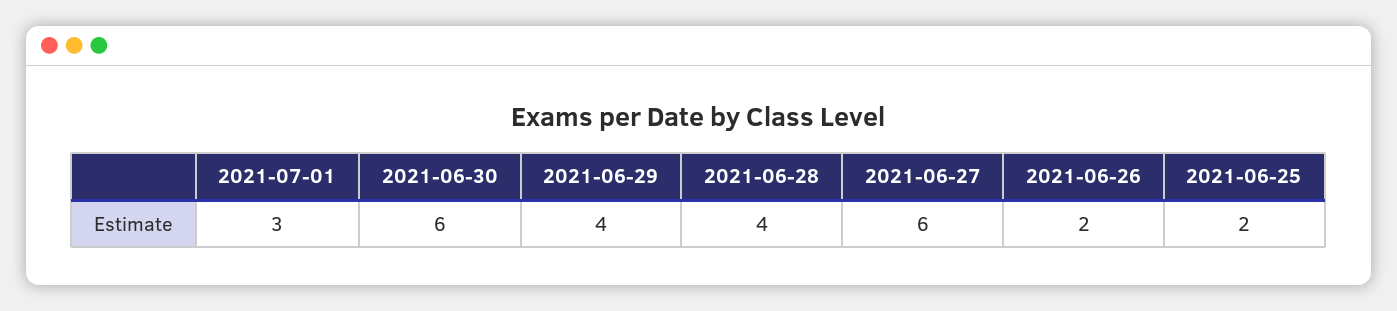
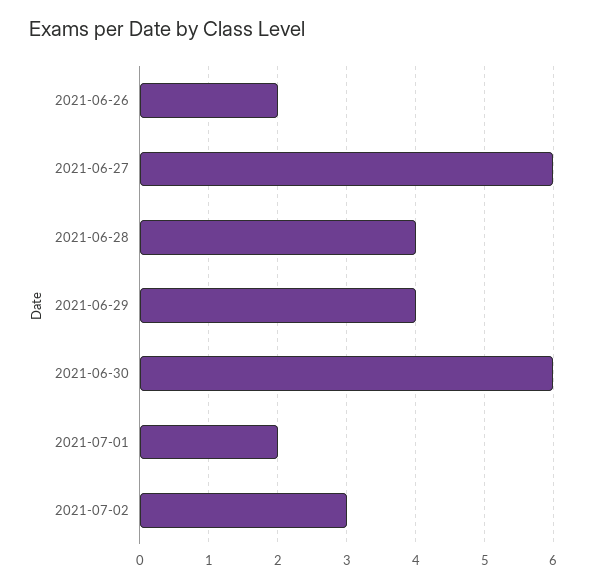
2021-07-01: 3 -> 2
2021-06-25: 2 -> none
2021-07-02: none -> 3

